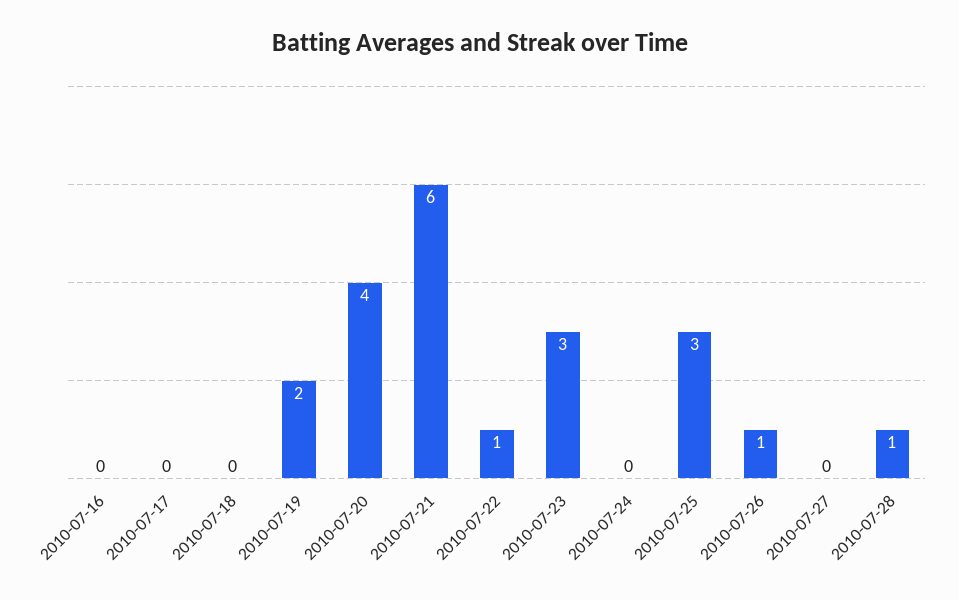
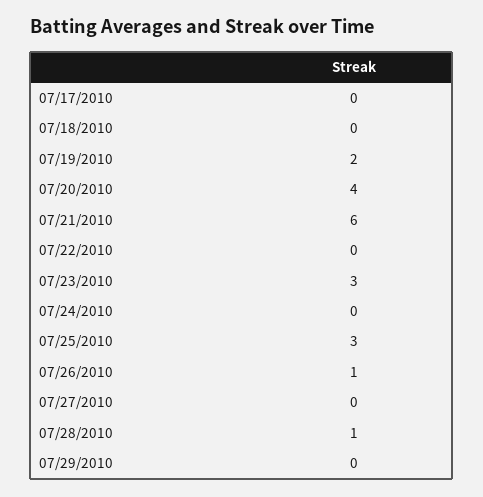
2010-07-16: 0 -> none
2010-07-22: 1 -> 0
07/29/2010: none -> 0

